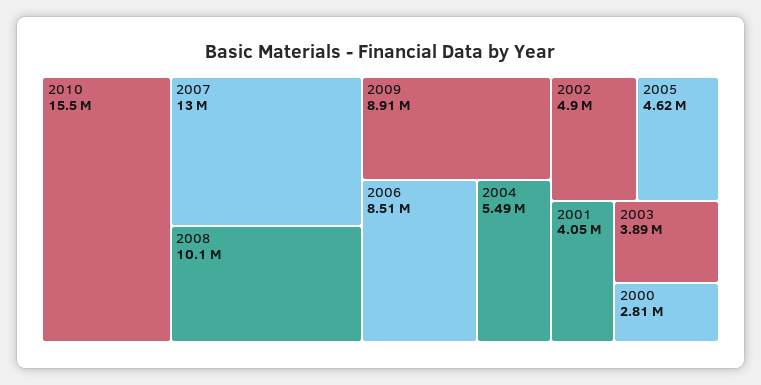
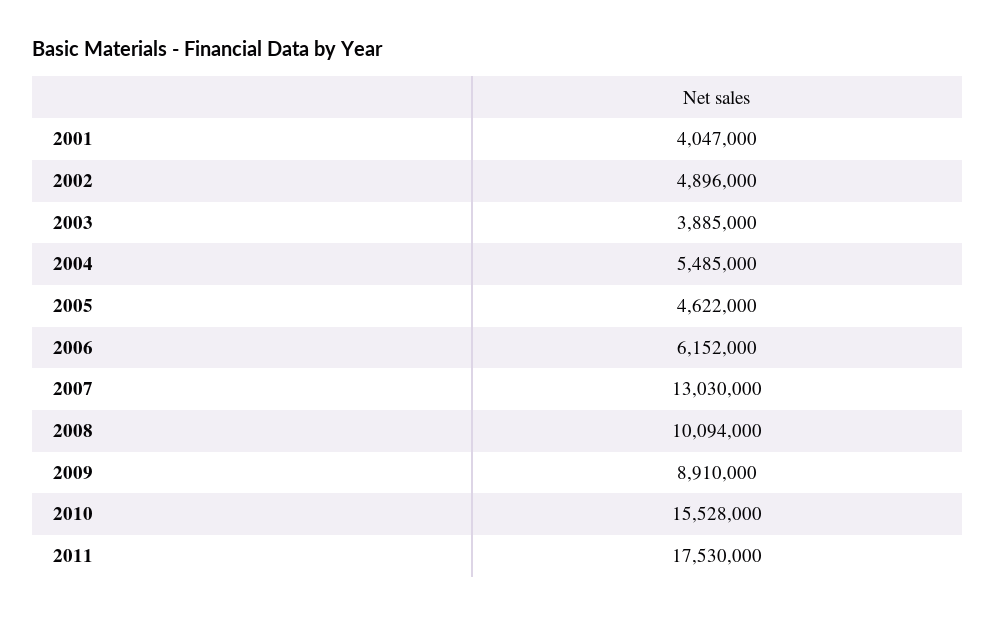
2006: 8510000 -> 6152000
2000: 2810000 -> none
2011: none -> 17530000

